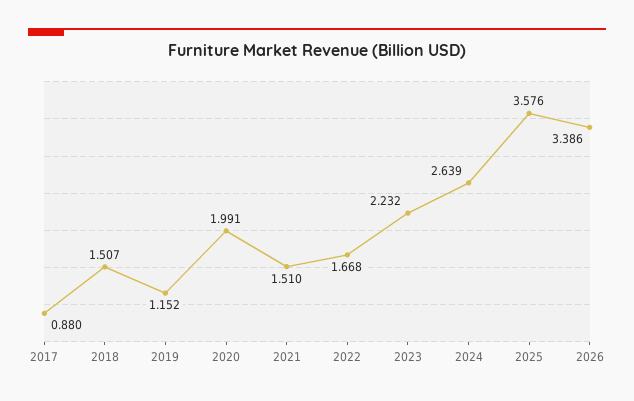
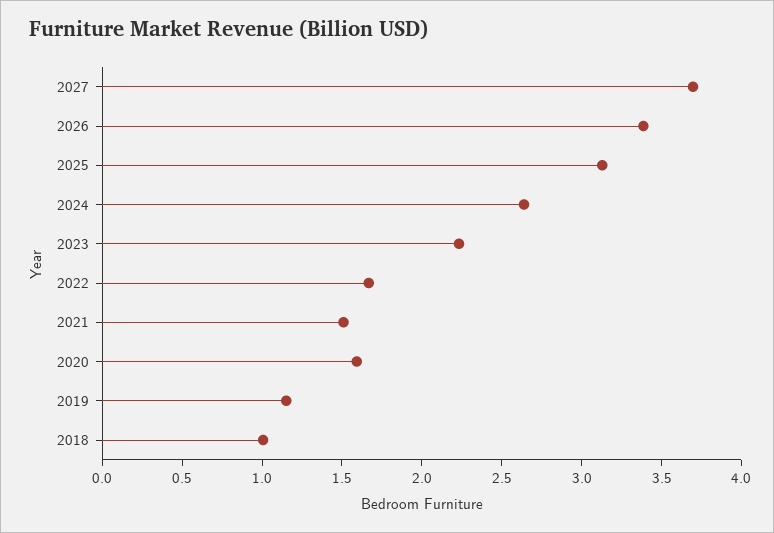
2017: 0.88 -> none
2018: 1.507 -> 1
2020: 1.991 -> 1.6
2025: 3.576 -> 3.1
2027: none -> 3.7

